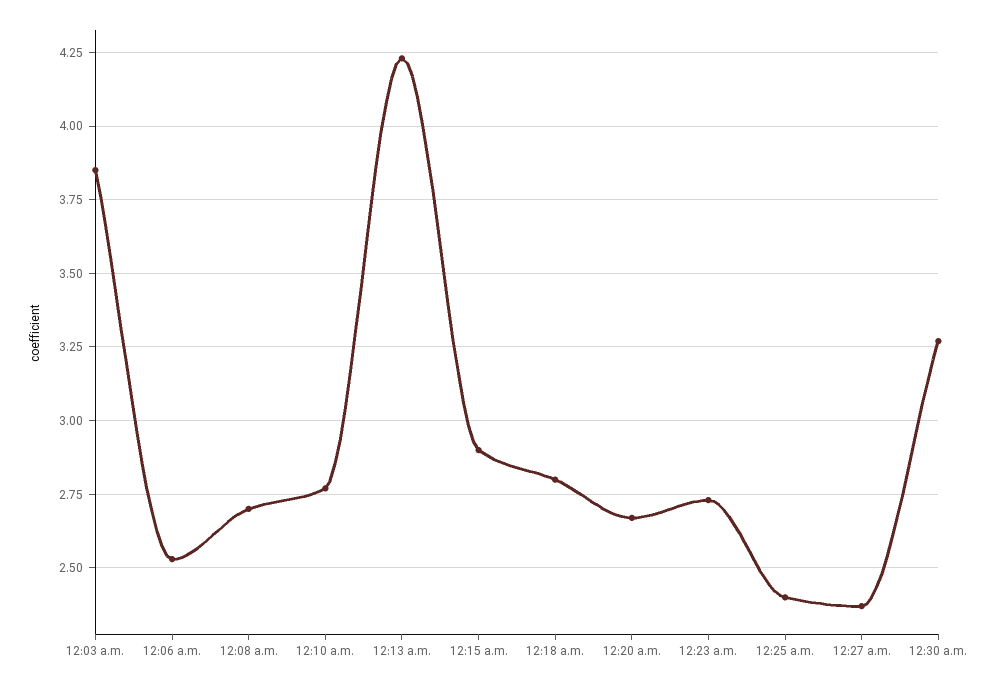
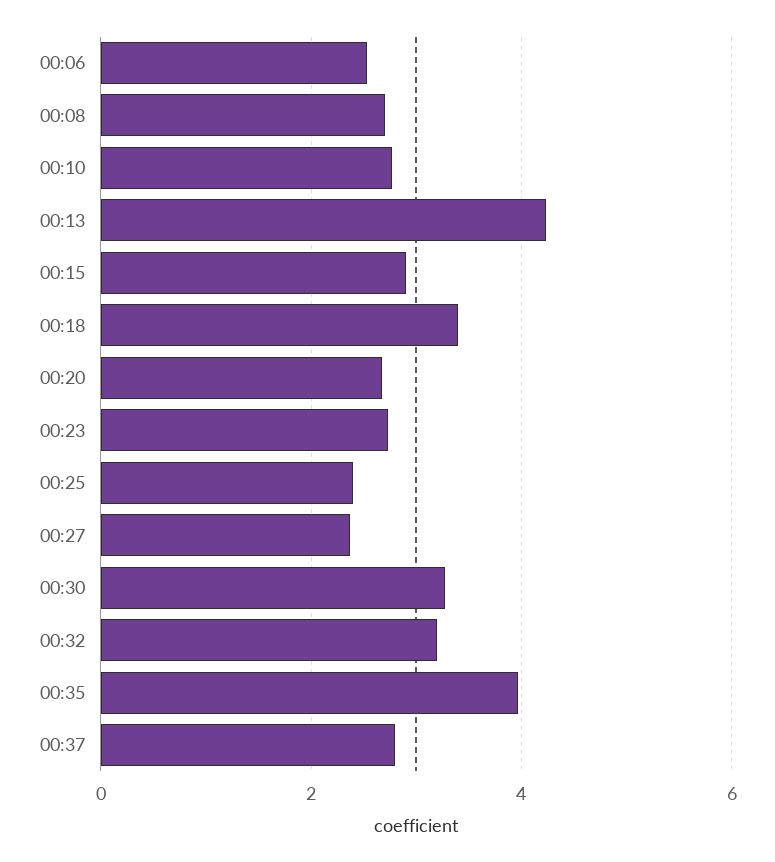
12:03 a.m.: 3.85 -> none
12:18 a.m.: 2.8 -> 3.4
00:32: none -> 3.2
00:35: none -> 4
00:37: none -> 2.8

